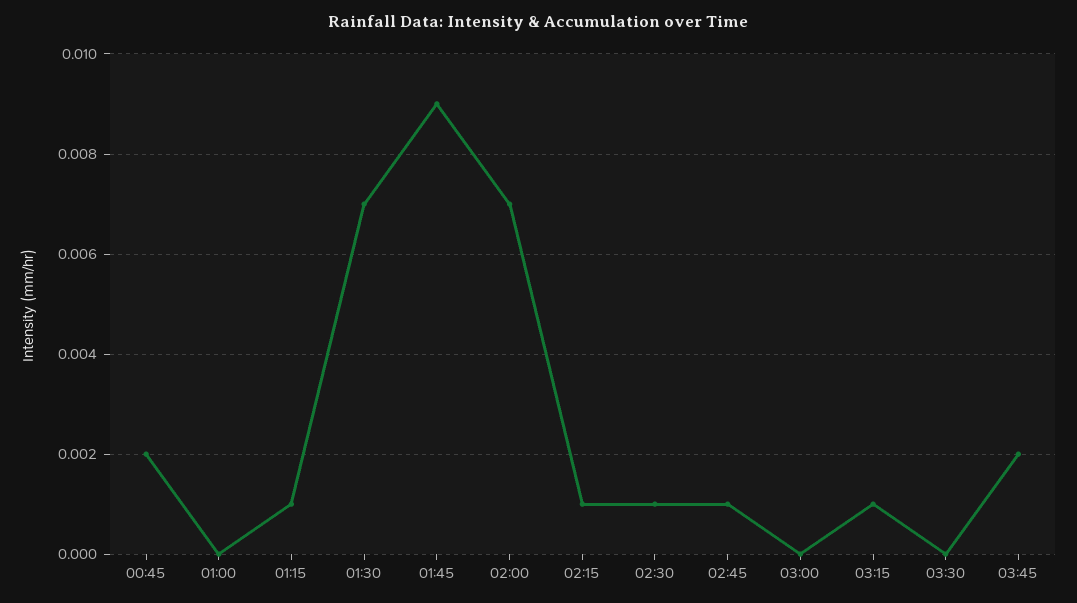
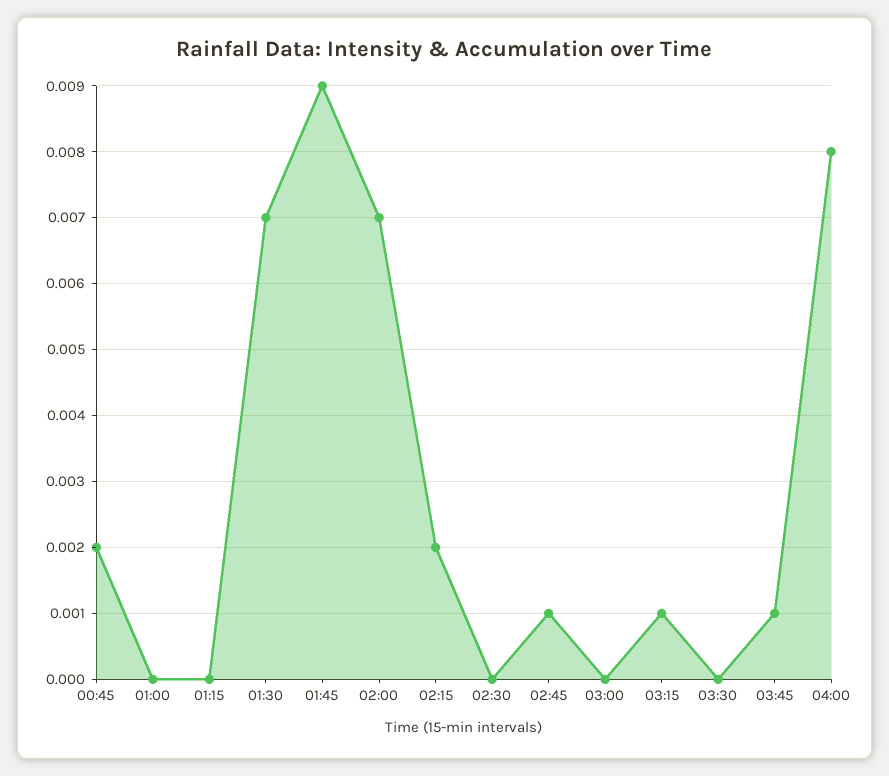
01:15: 0.001 -> 0
02:15: 0.001 -> 0.002
02:30: 0.001 -> 0
03:45: 0.002 -> 0.001
04:00: none -> 0.008

